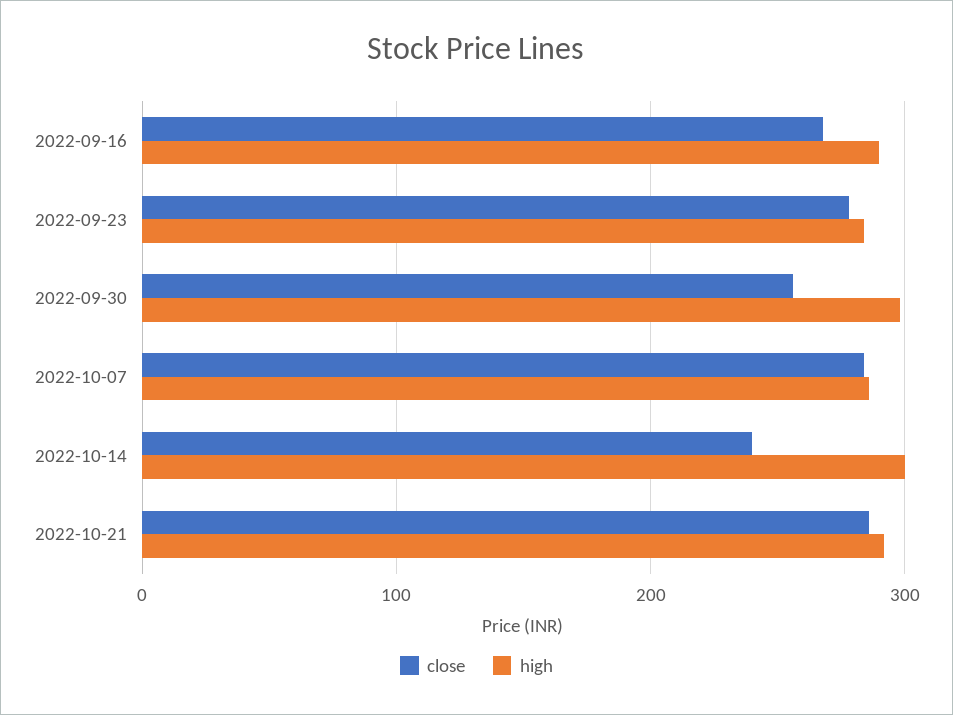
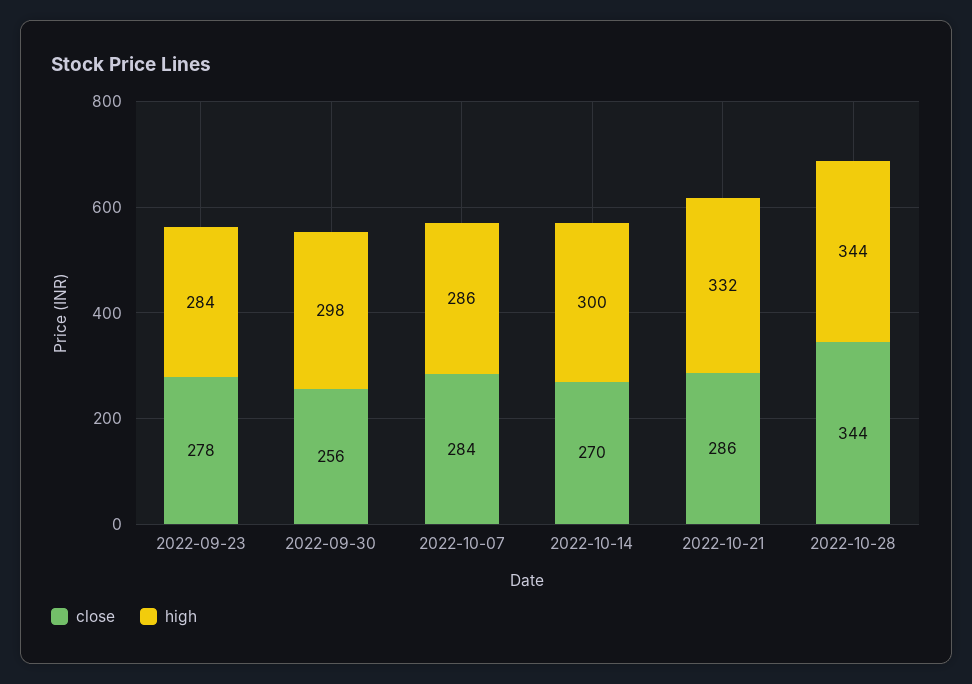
close, 2022-09-16: 270 -> none
high, 2022-09-16: 290 -> none
close, 2022-10-14: 240 -> 270
high, 2022-10-21: 290 -> 332
close, 2022-10-28: none -> 344
high, 2022-10-28: none -> 344

